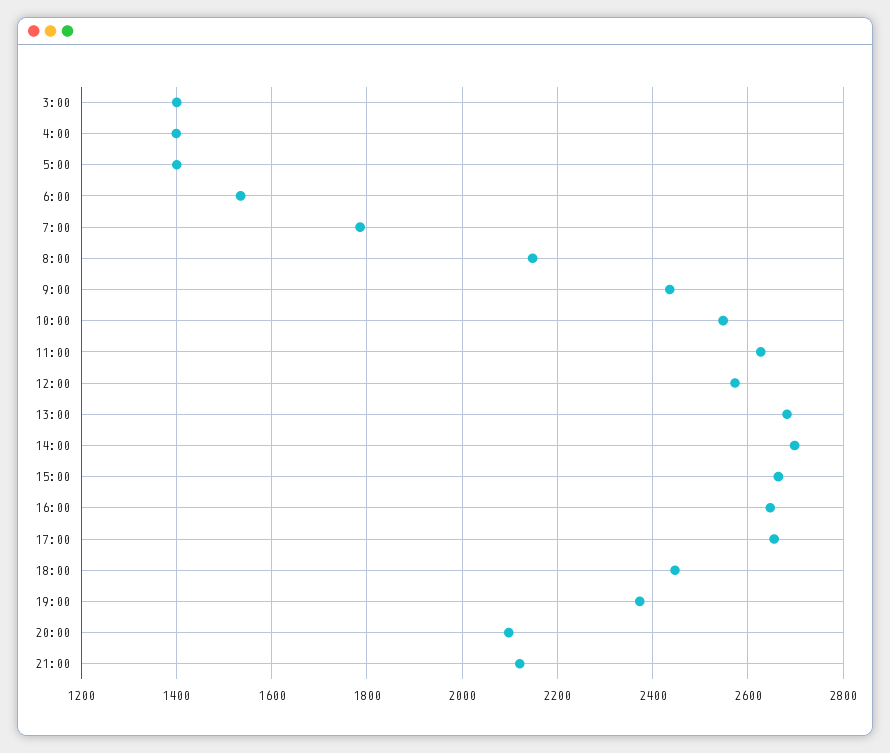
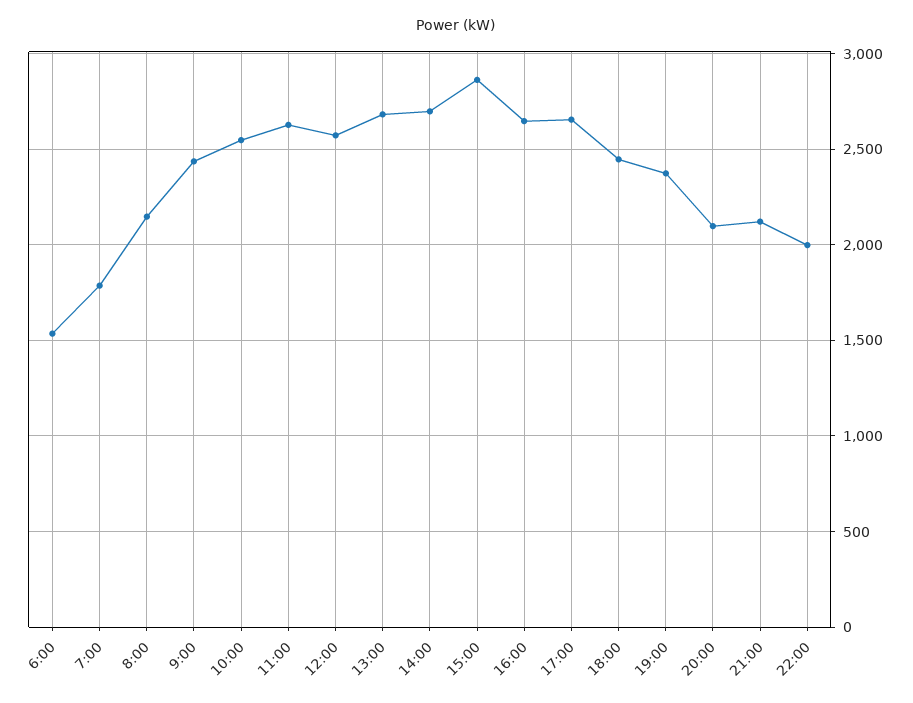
3:00: 1400 -> none
4:00: 1400 -> none
5:00: 1400 -> none
15:00: 2660 -> 2850
22:00: none -> 2000

